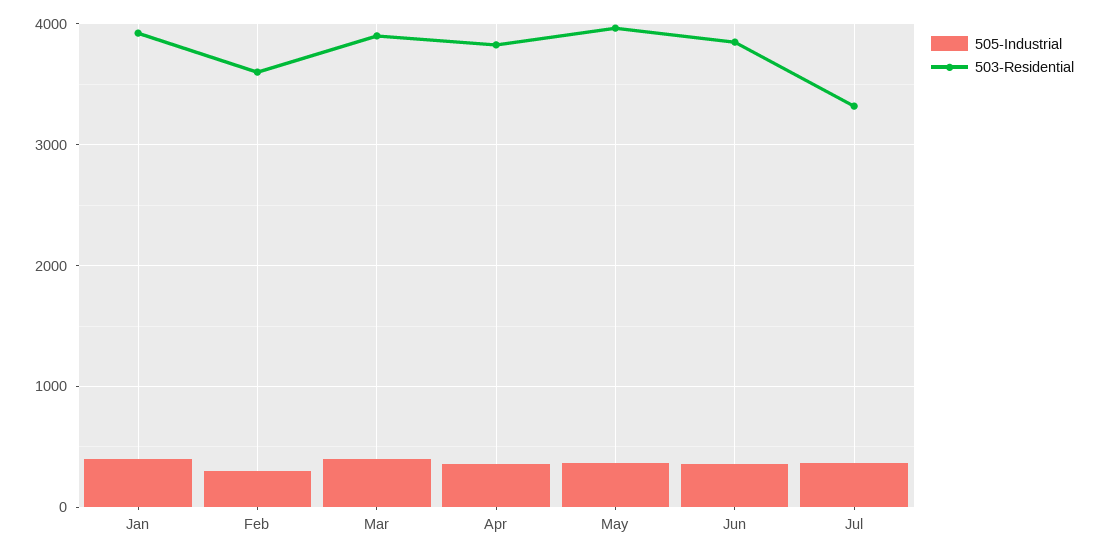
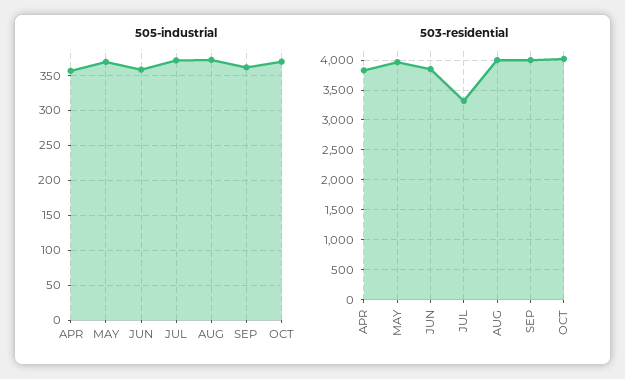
505-Industrial, Jan: 400 -> none
503-Residential, Jan: 3900 -> none
505-Industrial, Feb: 300 -> none
503-Residential, Feb: 3600 -> none
505-Industrial, Mar: 400 -> none
503-Residential, Mar: 3900 -> none
505-Industrial, AUG: none -> 370
505-Industrial, SEP: none -> 360
505-Industrial, OCT: none -> 370
503-Residential, AUG: none -> 4000
503-Residential, SEP: none -> 4000
503-Residential, OCT: none -> 4000

